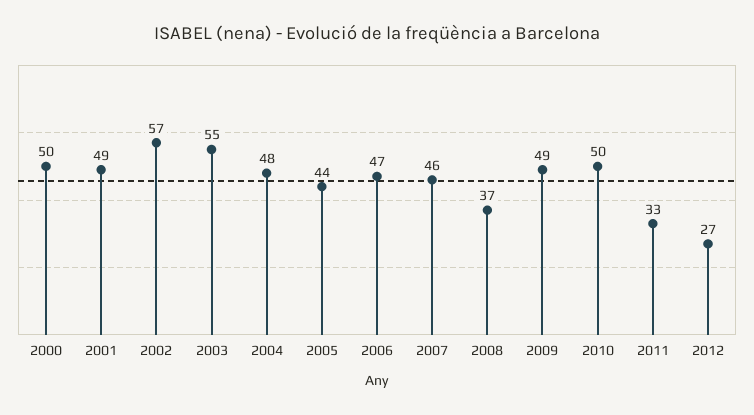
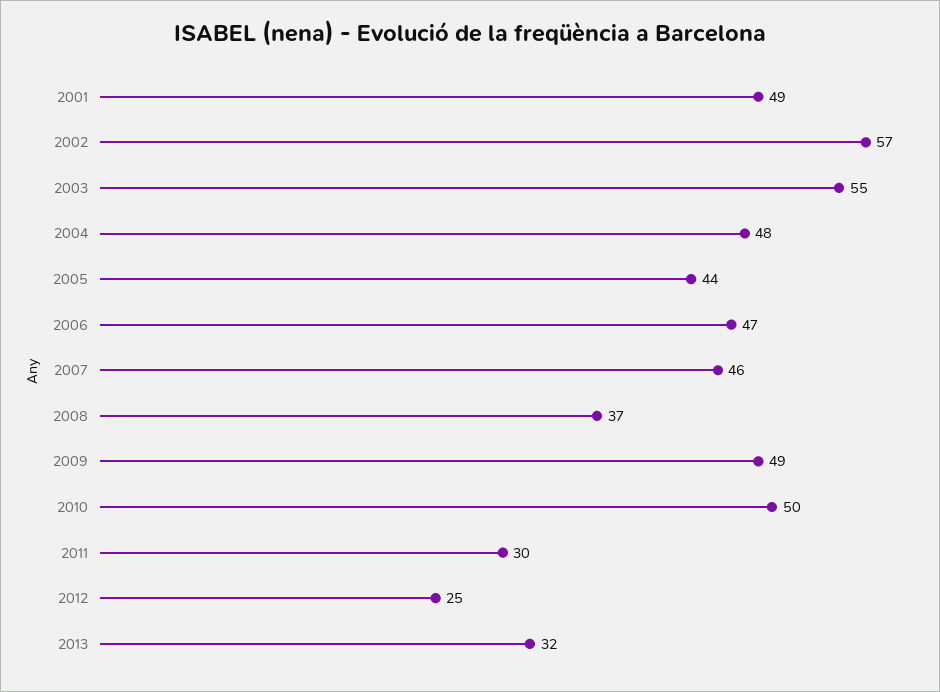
2000: 50 -> none
2011: 33 -> 30
2012: 27 -> 25
2013: none -> 32

